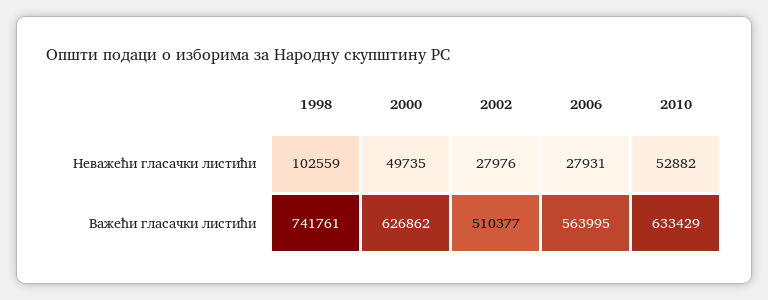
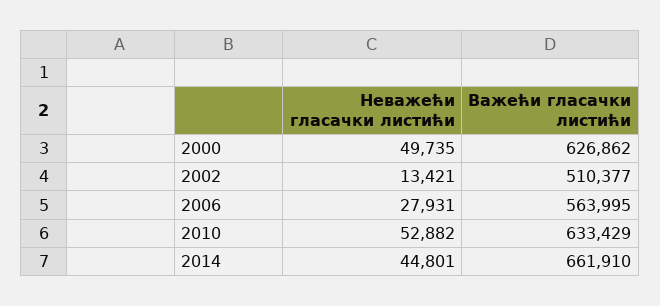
1998, Неважећи гласачки листићи: 102559 -> none
2002, Неважећи гласачки листићи: 27976 -> 13421
1998, Важећи гласачки листићи: 741761 -> none
2014, Неважећи гласачки листићи: none -> 44801
2014, Важећи гласачки листићи: none -> 661910

